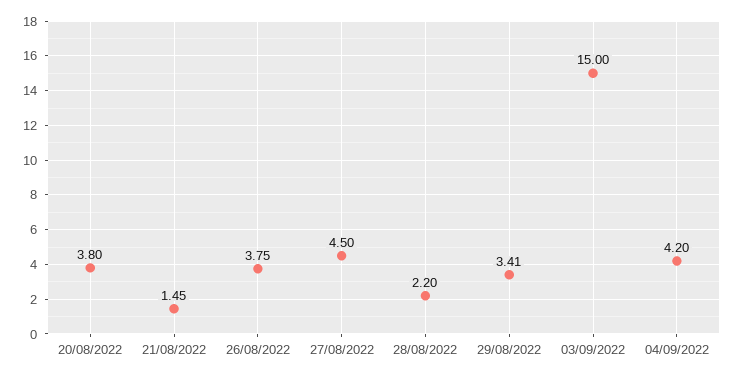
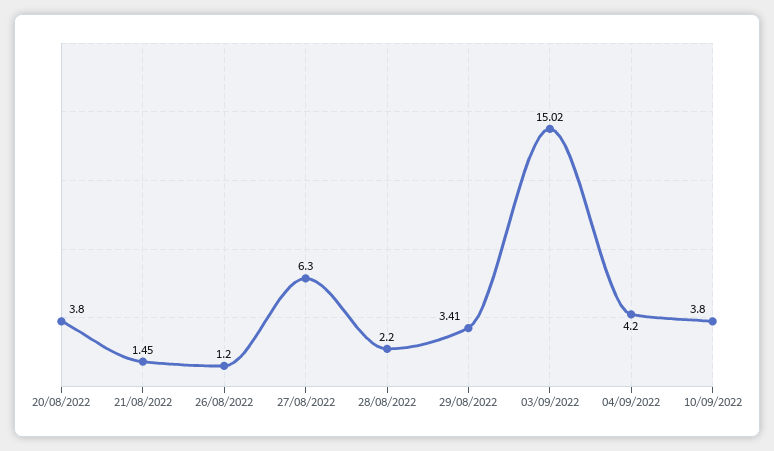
26/08/2022: 3.75 -> 1.2
27/08/2022: 4.5 -> 6.3
03/09/2022: 15 -> 15.02
10/09/2022: none -> 3.8

